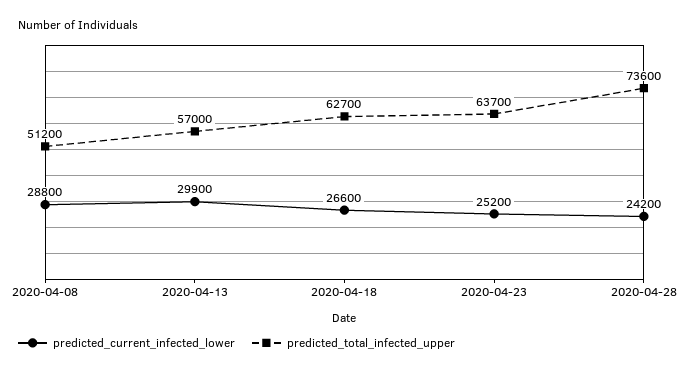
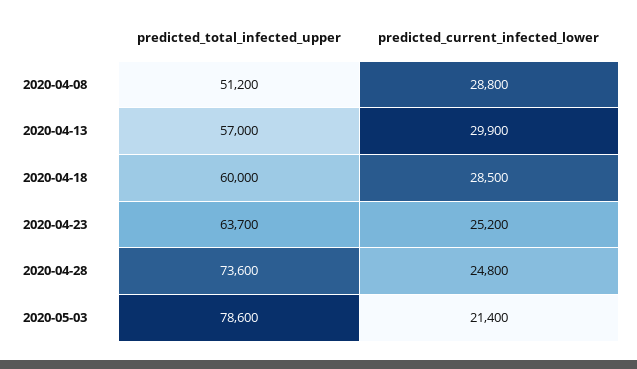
predicted_current_infected_lower, 2020-04-18: 26600 -> 28500
predicted_total_infected_upper, 2020-04-18: 62700 -> 60000
predicted_current_infected_lower, 2020-04-28: 24200 -> 24800
predicted_total_infected_upper, 2020-05-03: none -> 78600
predicted_current_infected_lower, 2020-05-03: none -> 21400

